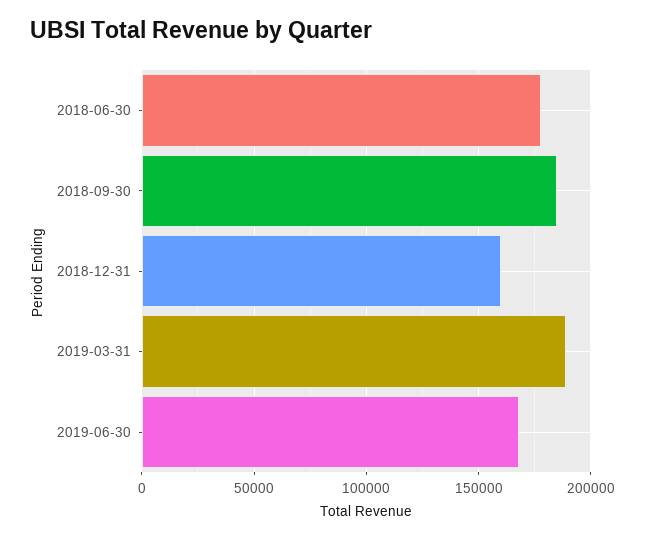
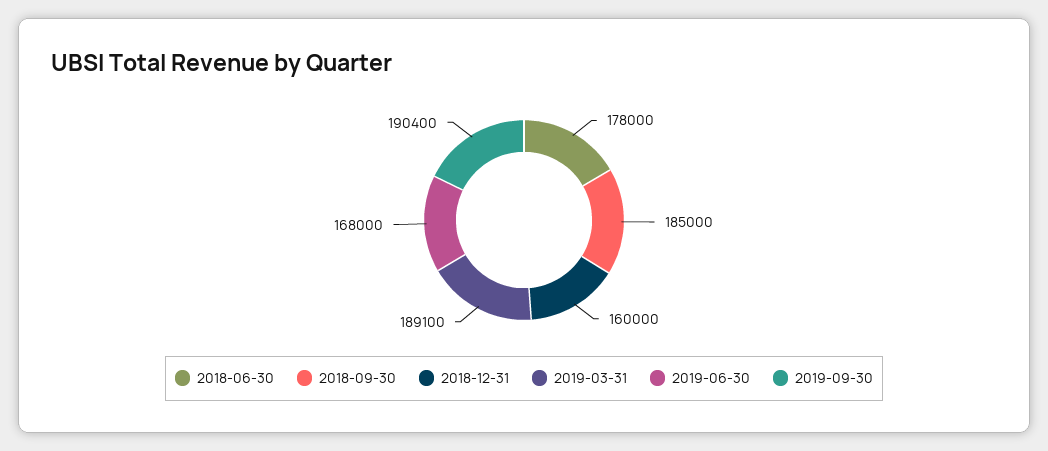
2019-09-30: none -> 190400

